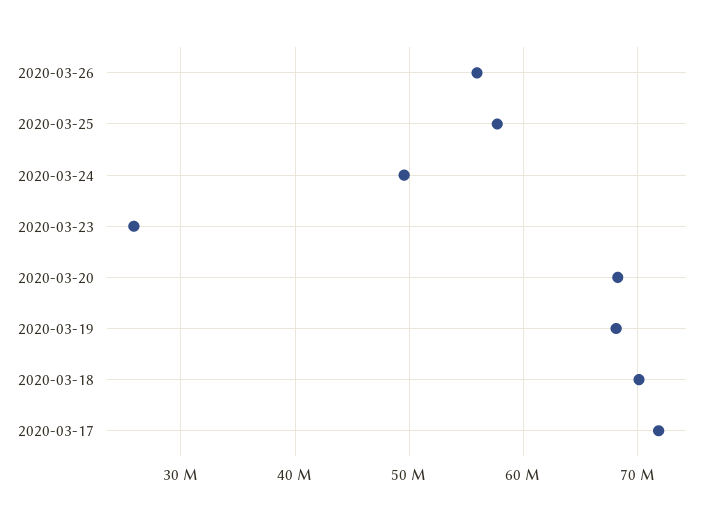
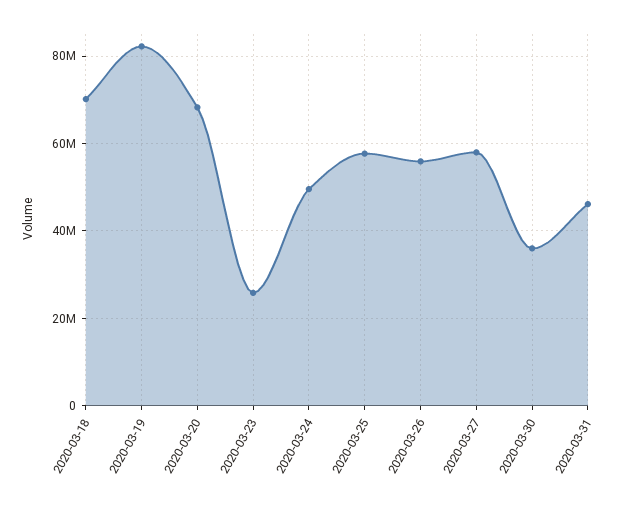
2020-03-19: 68000000 -> 82000000
2020-03-17: 72000000 -> none
2020-03-27: none -> 58000000
2020-03-30: none -> 36000000
2020-03-31: none -> 46000000

